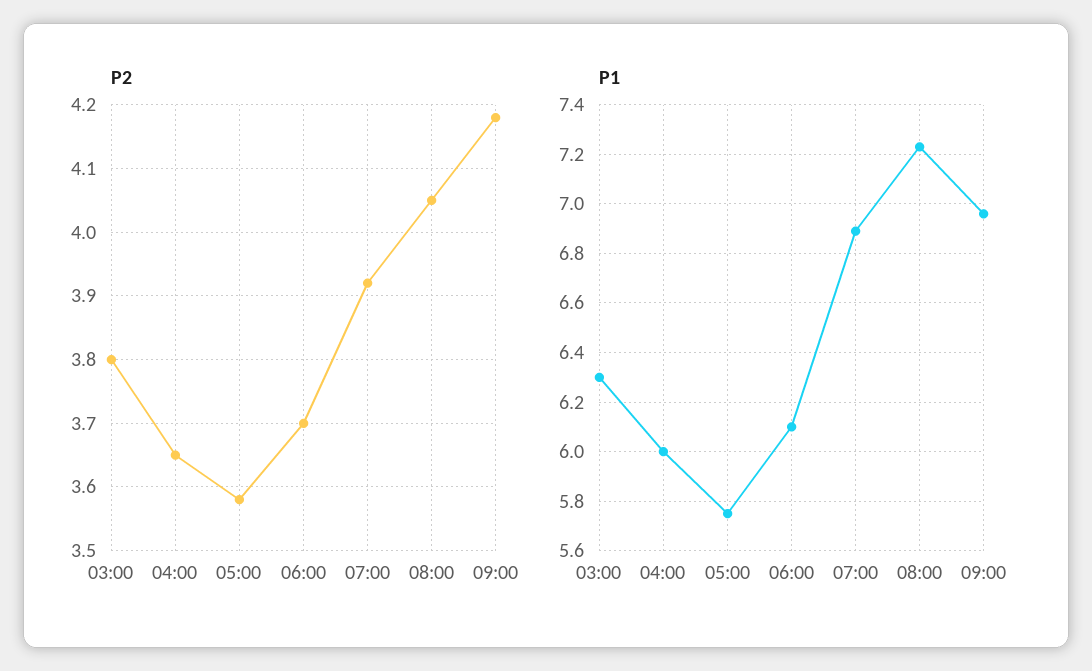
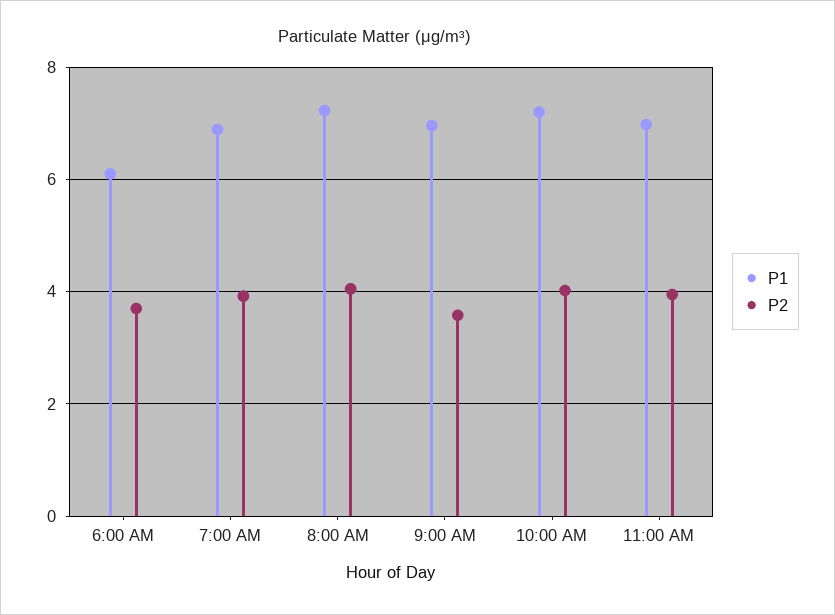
P2, 03:00: 3.8 -> none
P2, 04:00: 3.65 -> none
P2, 05:00: 3.58 -> none
P2, 09:00: 4.18 -> 3.6
P1, 03:00: 6.3 -> none
P1, 04:00: 6 -> none
P1, 05:00: 5.75 -> none
P1, 10:00 AM: none -> 7.2
P2, 10:00 AM: none -> 4
P1, 11:00 AM: none -> 7
P2, 11:00 AM: none -> 4

